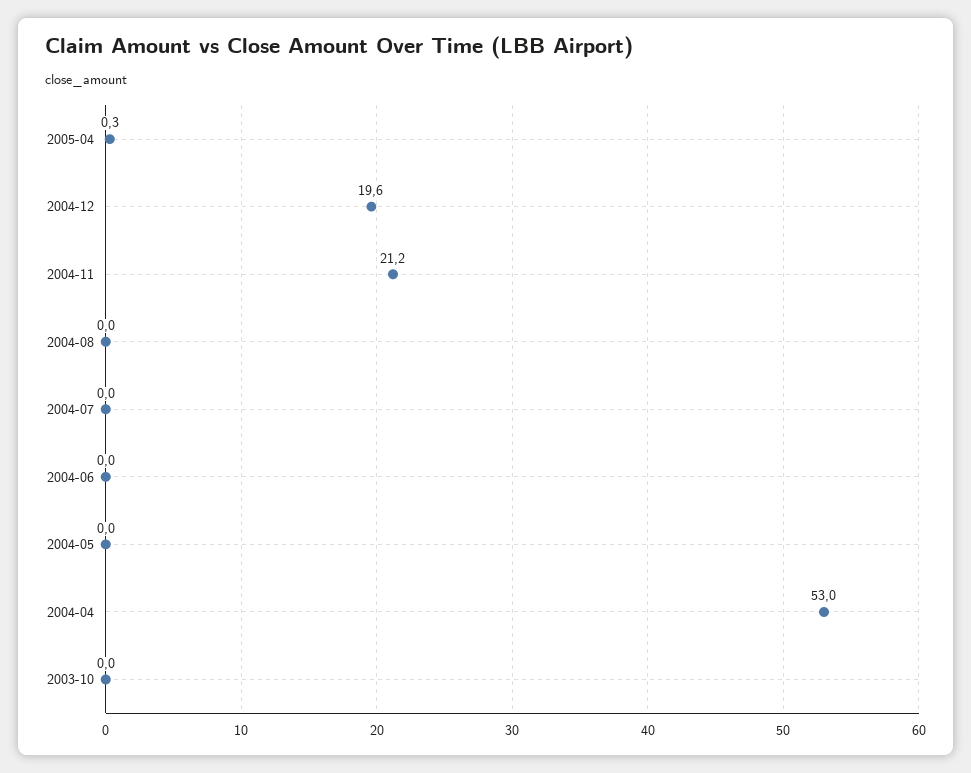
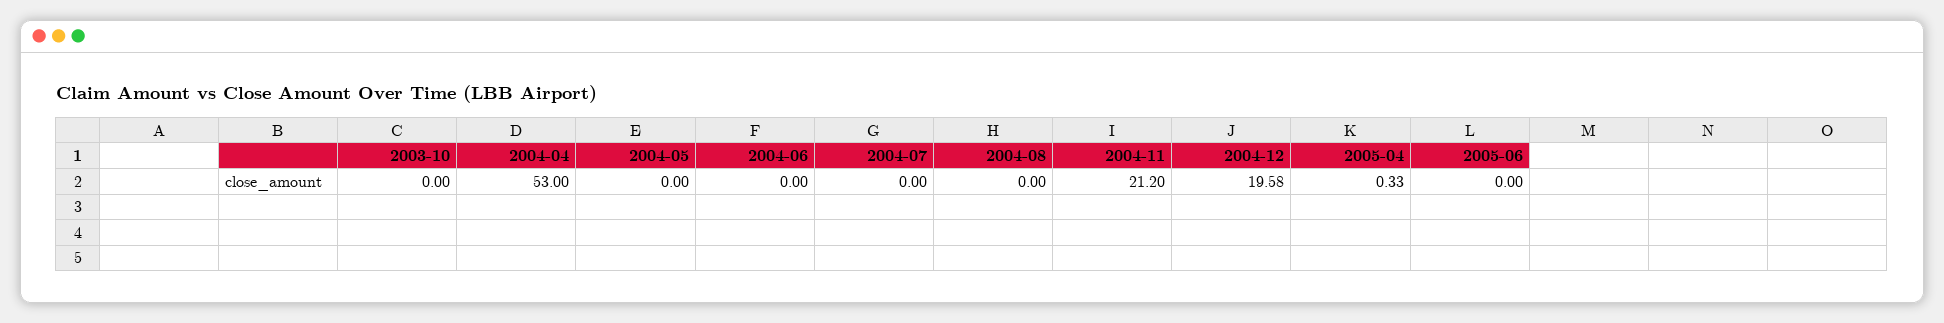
2005-06: none -> 0

